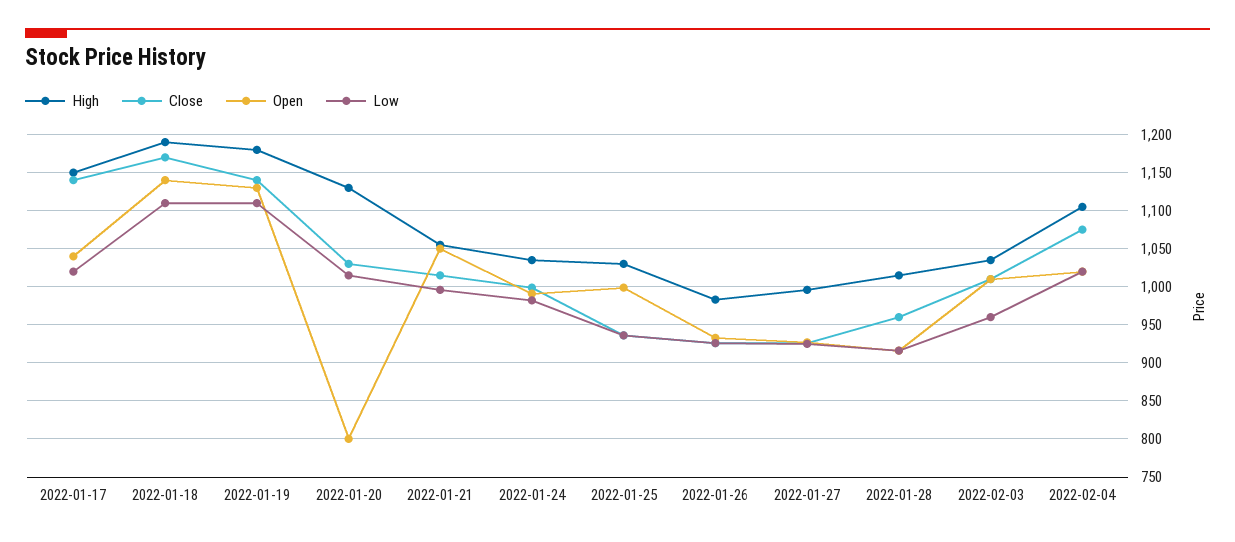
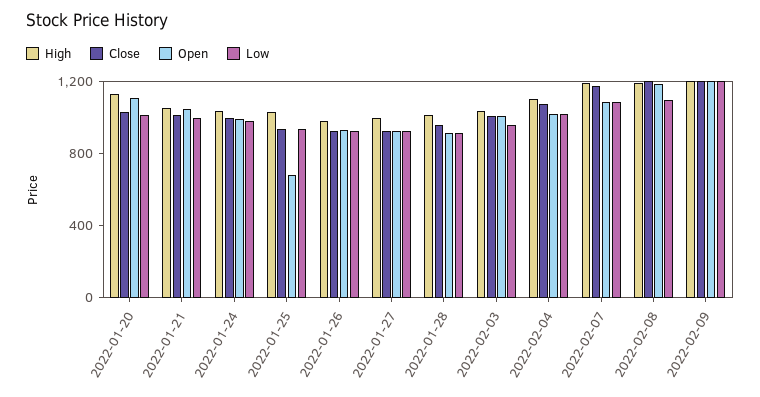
High, 2022-01-17: 1150 -> none
Close, 2022-01-17: 1140 -> none
Open, 2022-01-17: 1040 -> none
Low, 2022-01-17: 1020 -> none
High, 2022-01-18: 1190 -> none
Close, 2022-01-18: 1170 -> none
Open, 2022-01-18: 1140 -> none
Low, 2022-01-18: 1110 -> none
High, 2022-01-19: 1180 -> none
Close, 2022-01-19: 1140 -> none
Open, 2022-01-19: 1130 -> none
Low, 2022-01-19: 1110 -> none
Open, 2022-01-20: 800 -> 1100
Open, 2022-01-25: 1000 -> 700
High, 2022-02-07: none -> 1200
Close, 2022-02-07: none -> 1200
Open, 2022-02-07: none -> 1100
Low, 2022-02-07: none -> 1100
High, 2022-02-08: none -> 1200
Close, 2022-02-08: none -> 1200
Open, 2022-02-08: none -> 1200
Low, 2022-02-08: none -> 1100
High, 2022-02-09: none -> 1200
Close, 2022-02-09: none -> 1200
Open, 2022-02-09: none -> 1200
Low, 2022-02-09: none -> 1200

